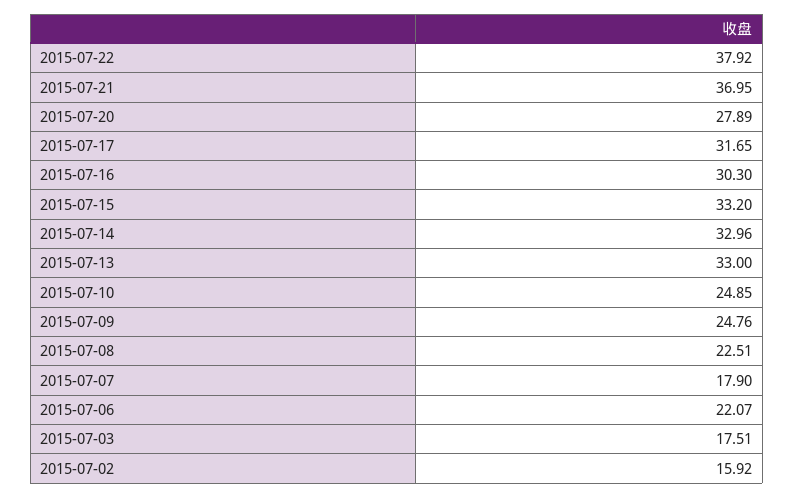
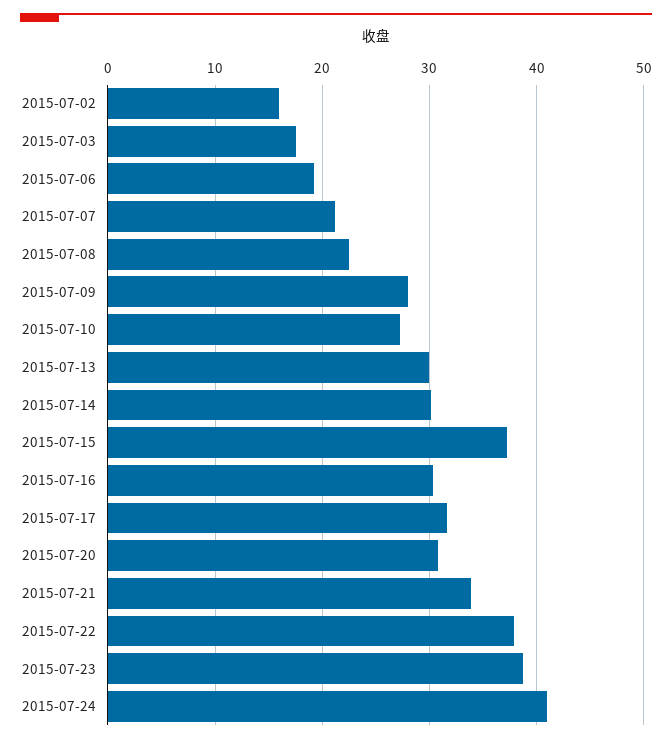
2015-07-21: 36.95 -> 34
2015-07-20: 27.89 -> 31
2015-07-15: 33.2 -> 37
2015-07-14: 32.96 -> 30
2015-07-13: 33 -> 30
2015-07-10: 24.85 -> 27
2015-07-09: 24.76 -> 28
2015-07-07: 17.9 -> 21
2015-07-06: 22.07 -> 19
2015-07-23: none -> 39
2015-07-24: none -> 41

